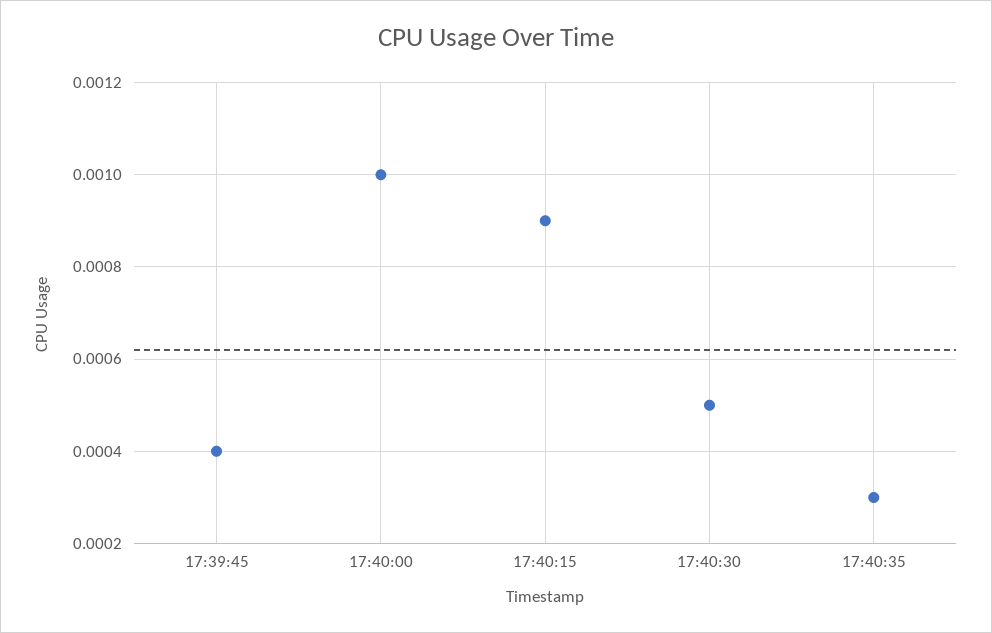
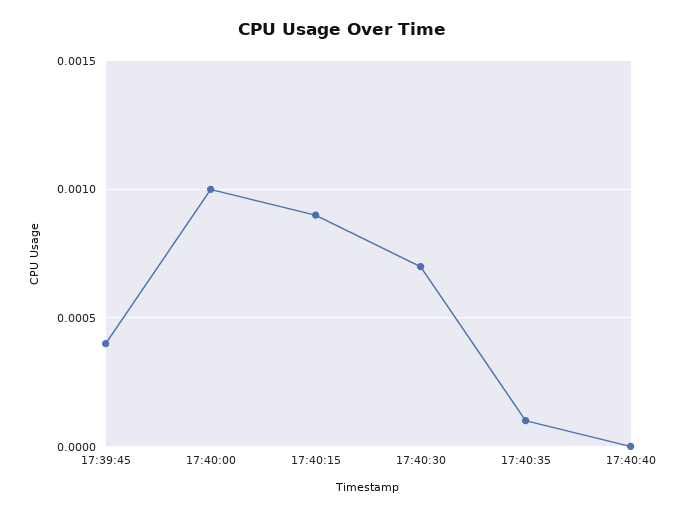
17:40:30: 0.0005 -> 0.0007
17:40:35: 0.0003 -> 0.0001
17:40:40: none -> 0

